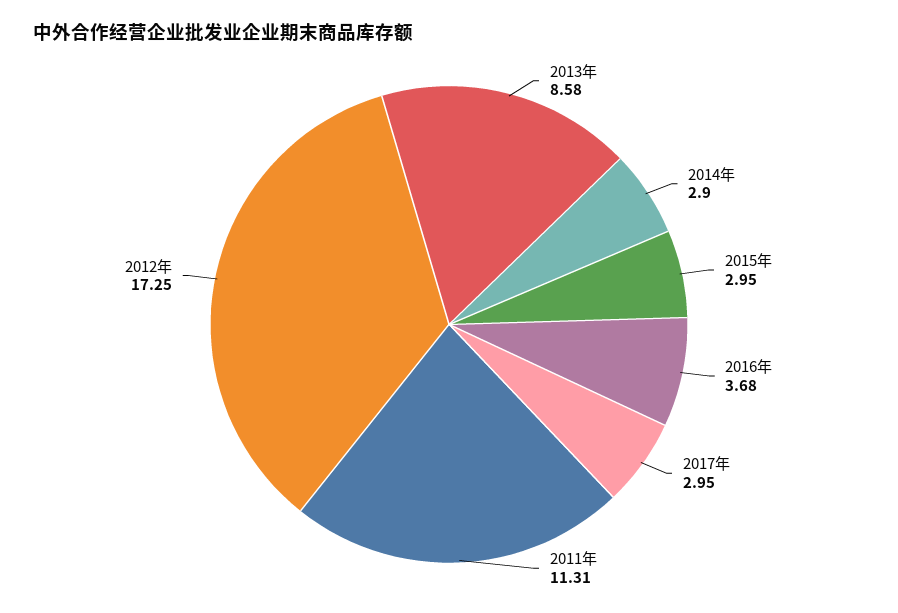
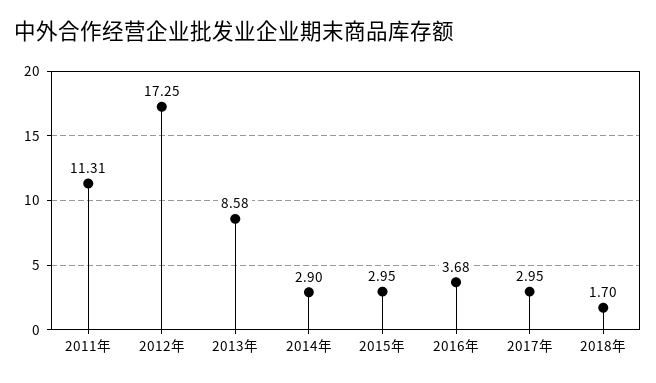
2018年: none -> 1.7

